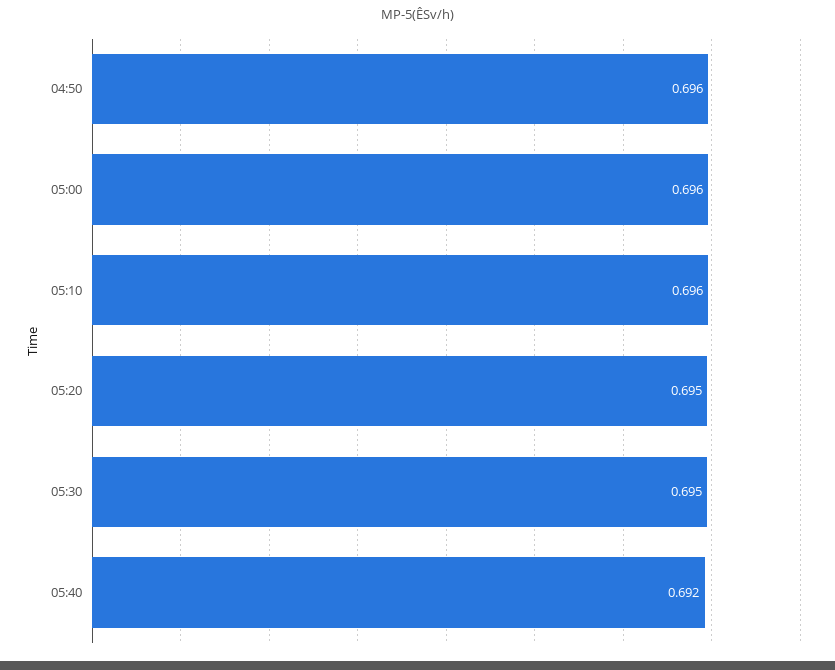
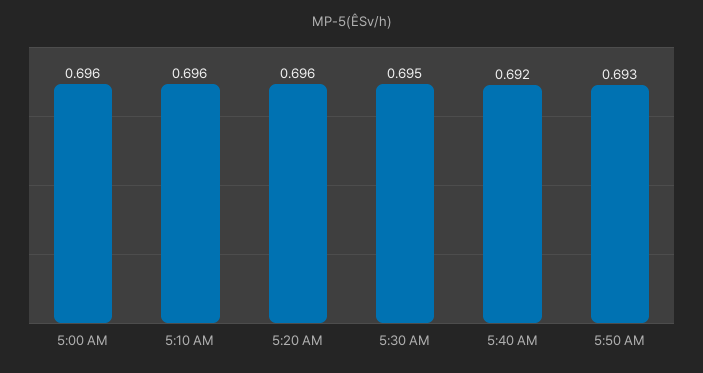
04:50: 0.696 -> none
05:20: 0.695 -> 0.696
5:50 AM: none -> 0.693

